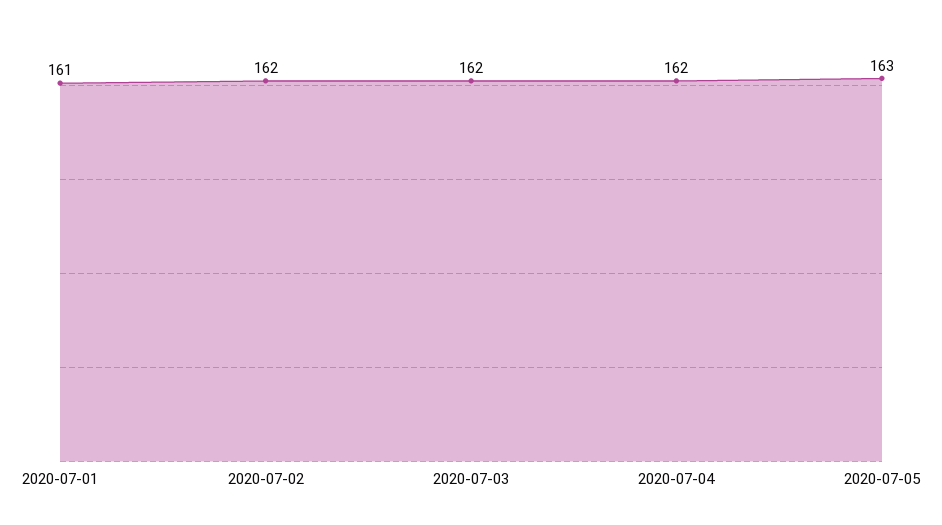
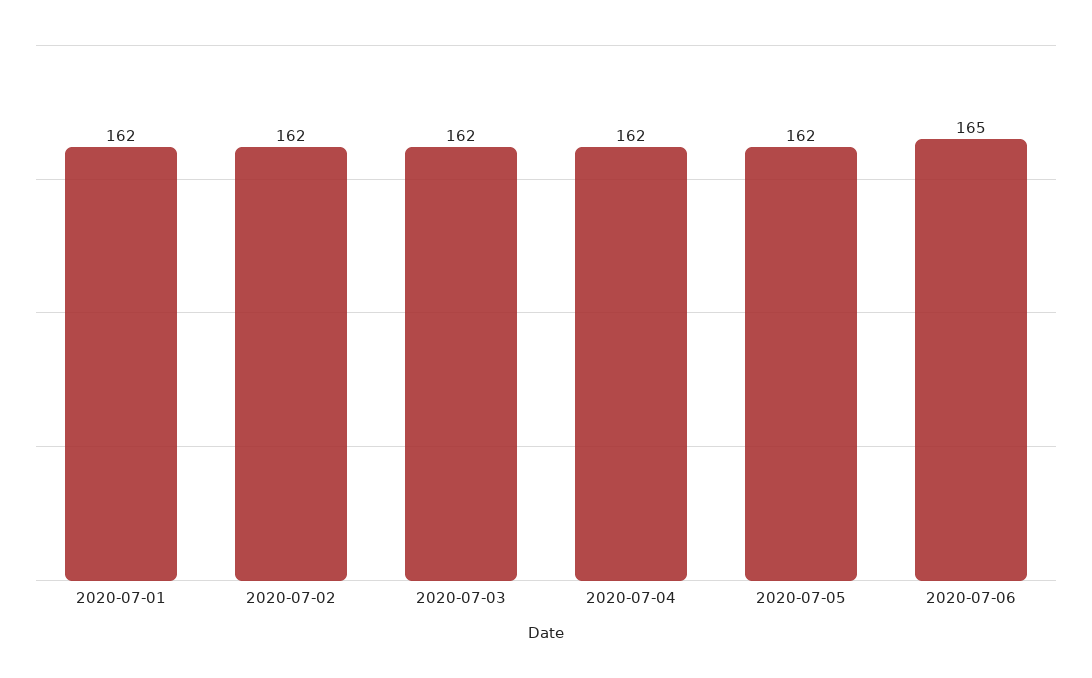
2020-07-01: 161 -> 162
2020-07-05: 163 -> 162
2020-07-06: none -> 165

